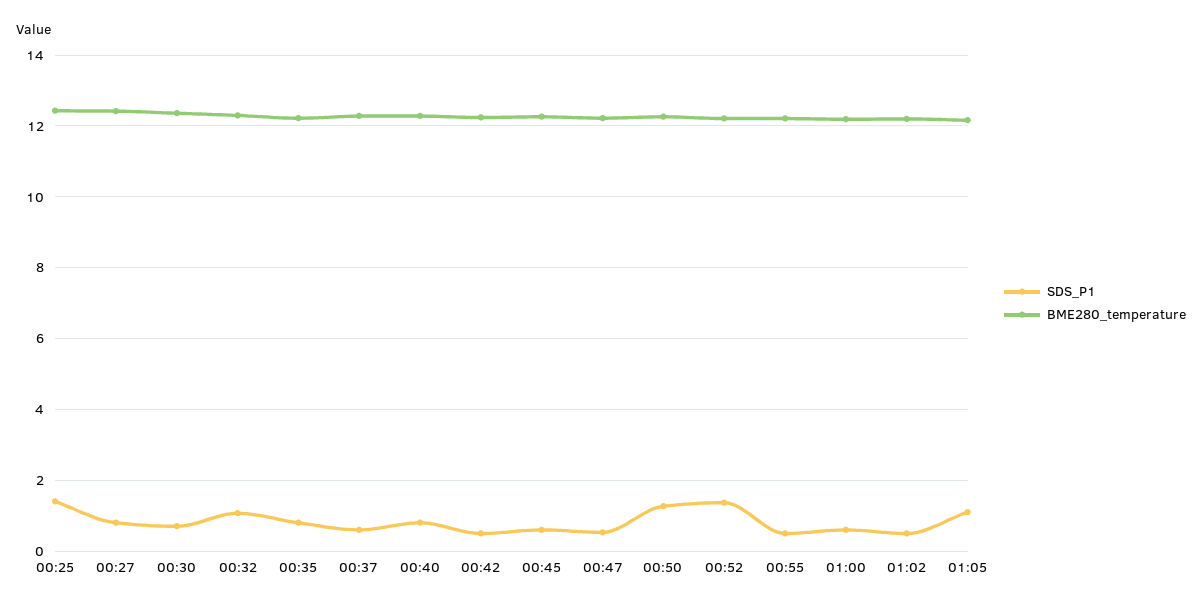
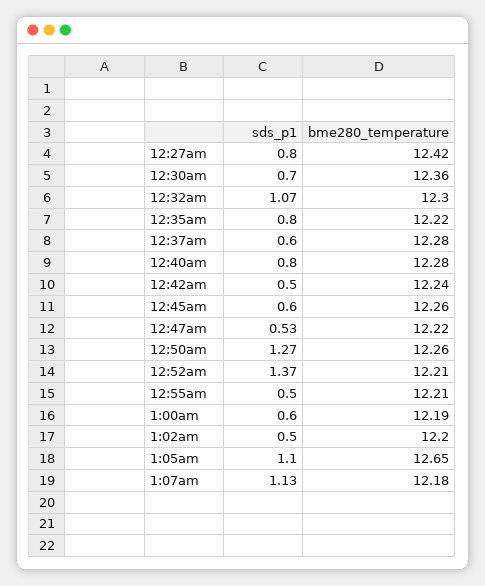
SDS_P1, 00:25: 1.4 -> none
BME280_temperature, 00:25: 12.4 -> none
BME280_temperature, 01:05: 12.2 -> 12.65
SDS_P1, 1:07am: none -> 1.13
BME280_temperature, 1:07am: none -> 12.18

